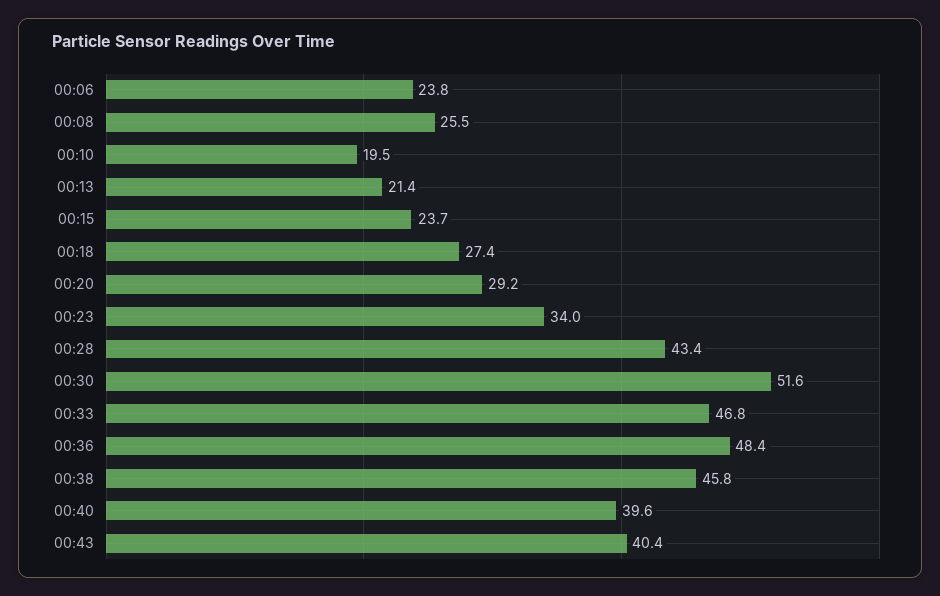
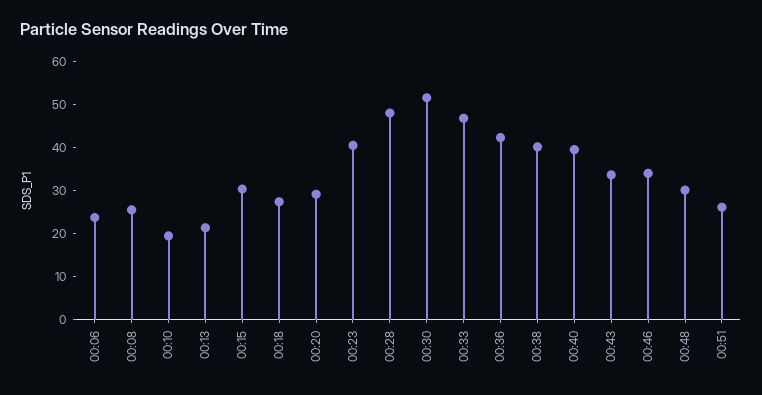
00:15: 23.7 -> 30
00:23: 34 -> 40
00:28: 43.4 -> 48
00:36: 48.4 -> 42
00:38: 45.8 -> 40
00:43: 40.4 -> 34
00:46: none -> 34
00:48: none -> 30
00:51: none -> 26

